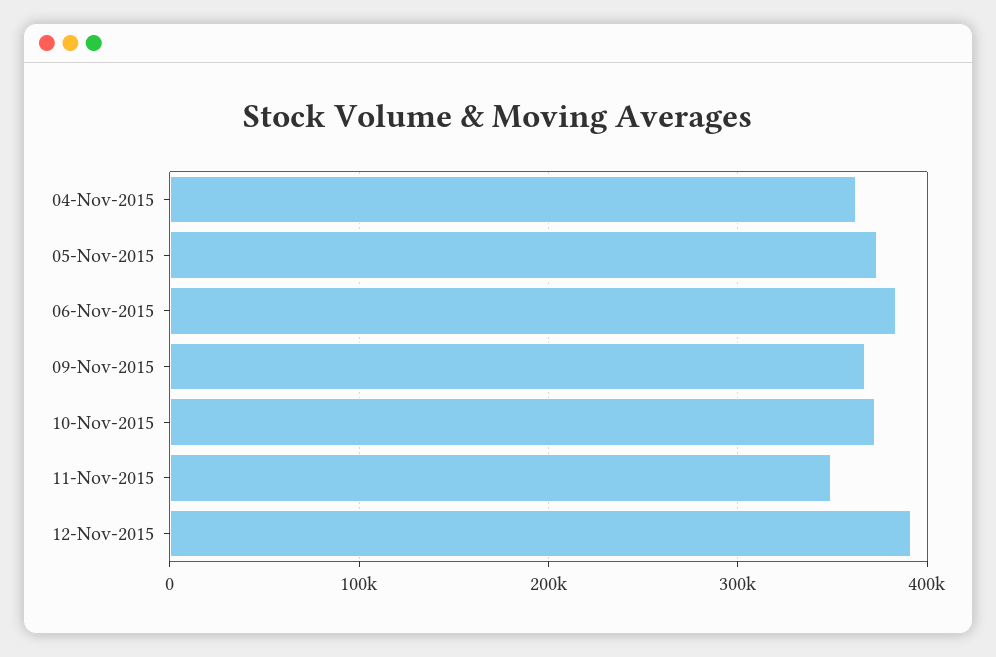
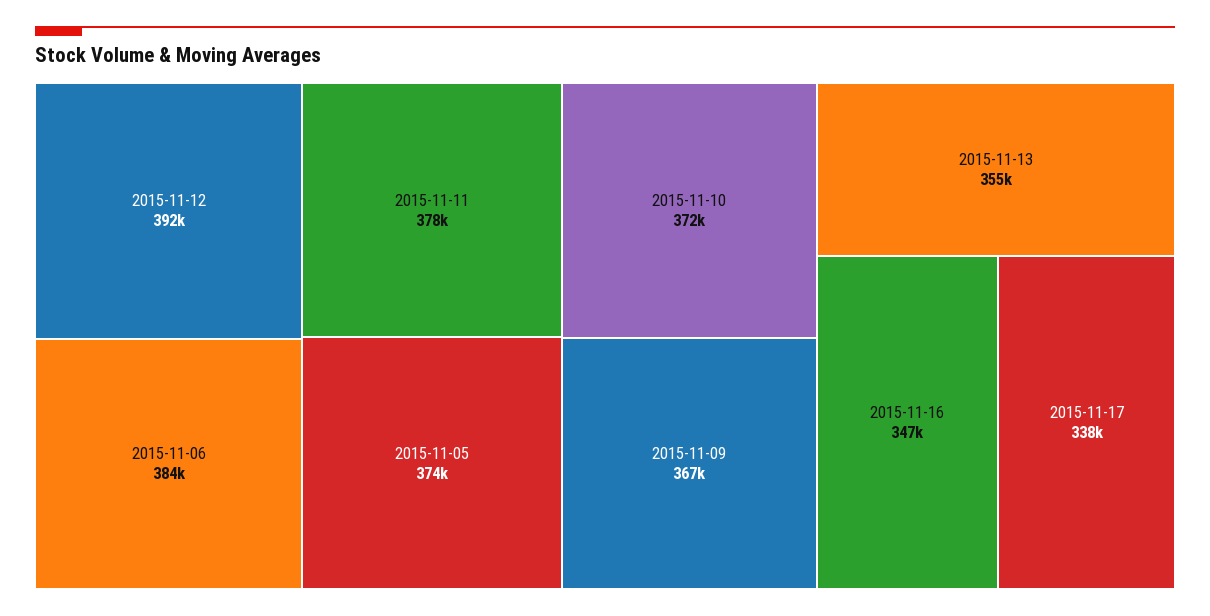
04-Nov-2015: 360000 -> none
11-Nov-2015: 350000 -> 378000
2015-11-13: none -> 355000
2015-11-16: none -> 347000
2015-11-17: none -> 338000

